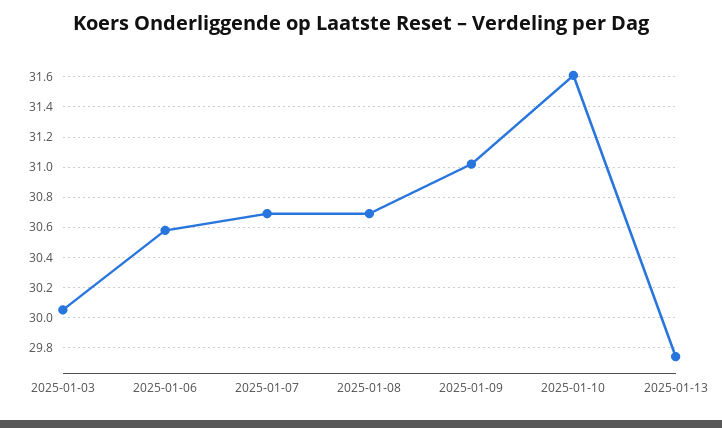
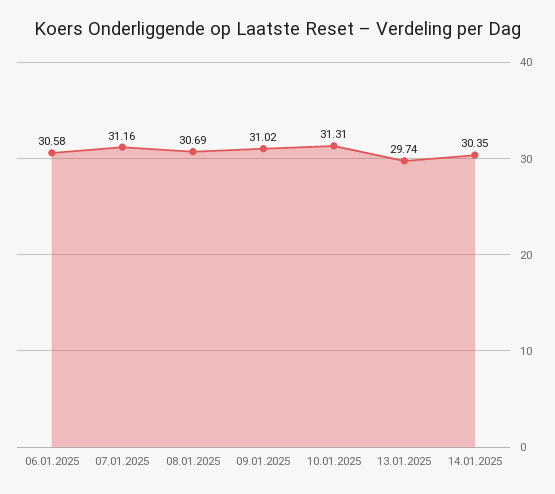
2025-01-03: 30.05 -> none
2025-01-07: 30.7 -> 31.16
2025-01-10: 31.6 -> 31.31
14.01.2025: none -> 30.35

